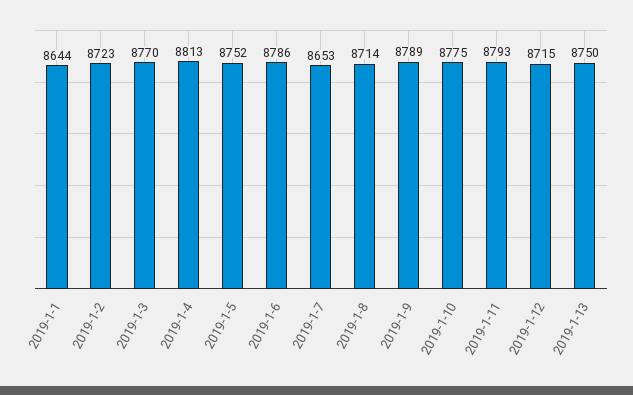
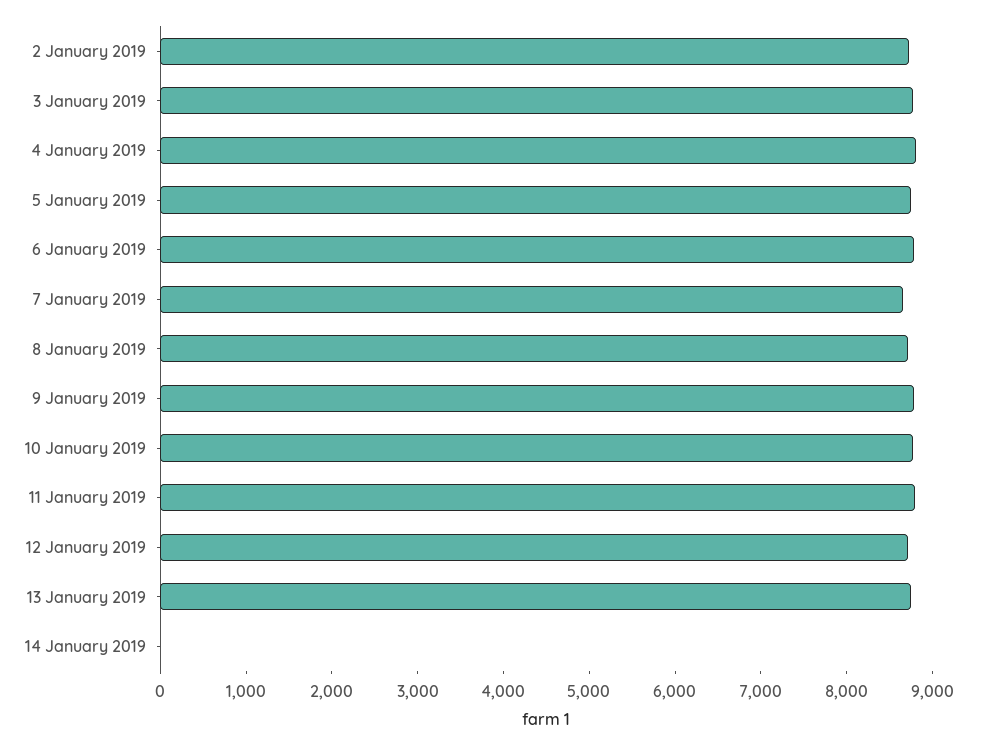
2019-1-1: 8644 -> none
14 January 2019: none -> 0

